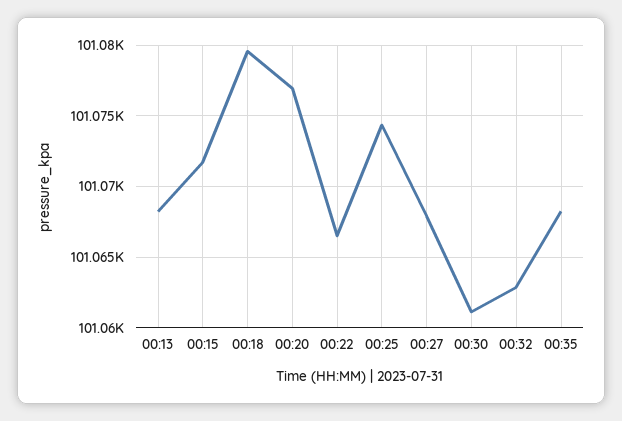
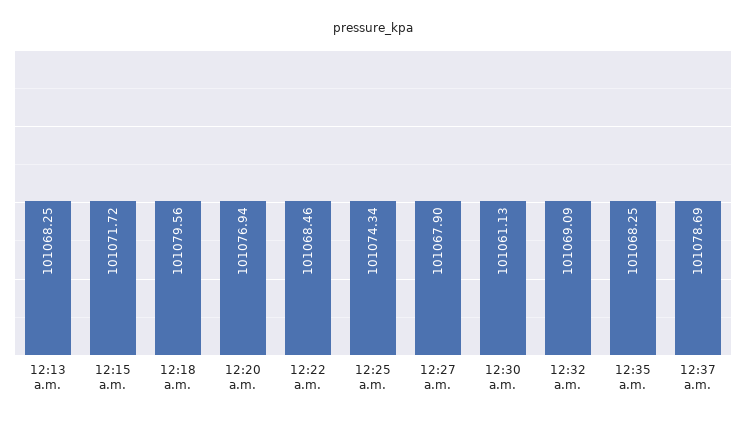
00:22: 101066.5 -> 101068.46
00:32: 101063 -> 101069.09
12:37 a.m.: none -> 101078.69

